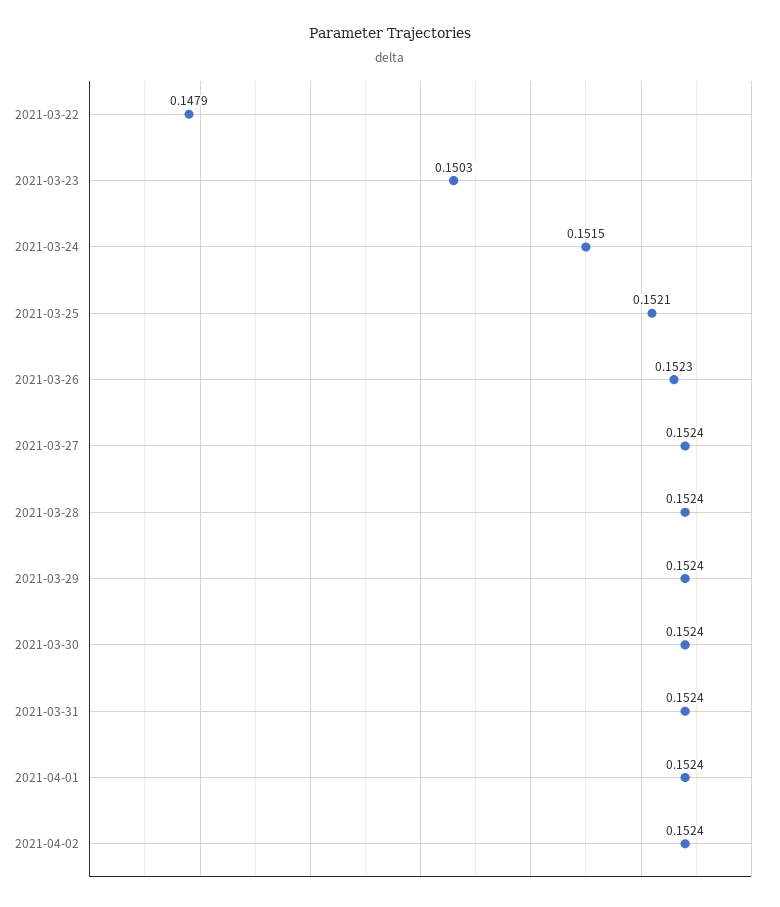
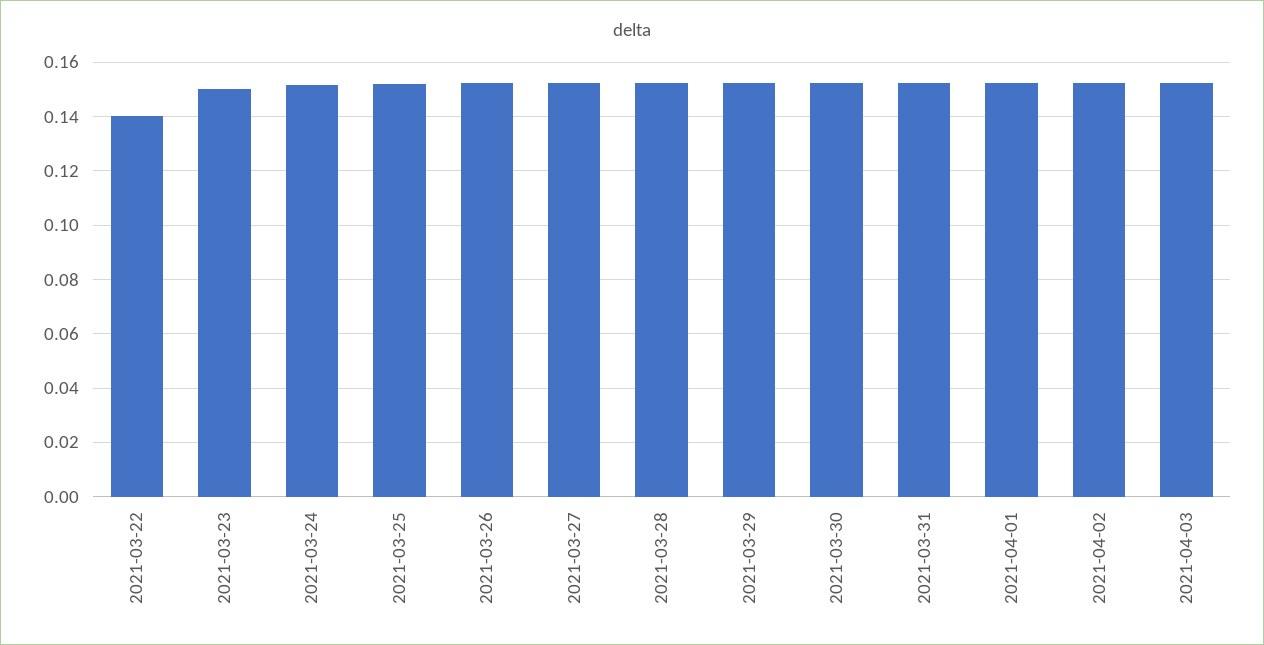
2021-03-22: 0.1479 -> 0.14
2021-04-03: none -> 0.1525

